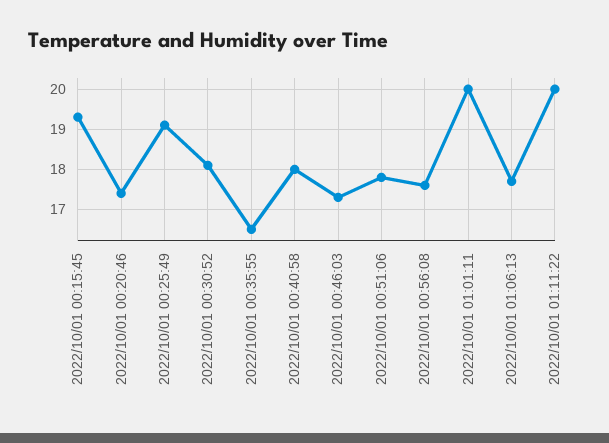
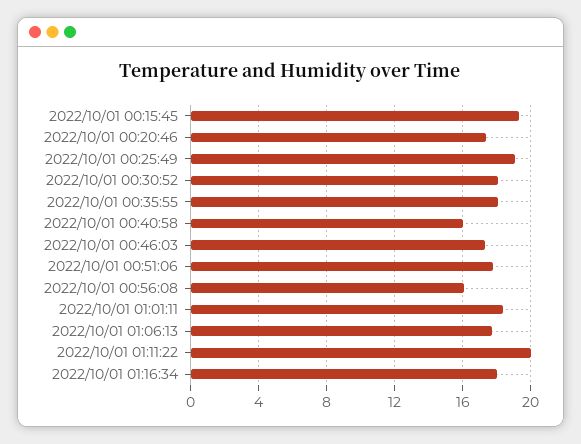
2022/10/01 00:35:55: 16.5 -> 18
2022/10/01 00:40:58: 18 -> 16
2022/10/01 00:56:08: 17.5 -> 16
2022/10/01 01:01:11: 20 -> 18.5
2022/10/01 01:16:34: none -> 18

